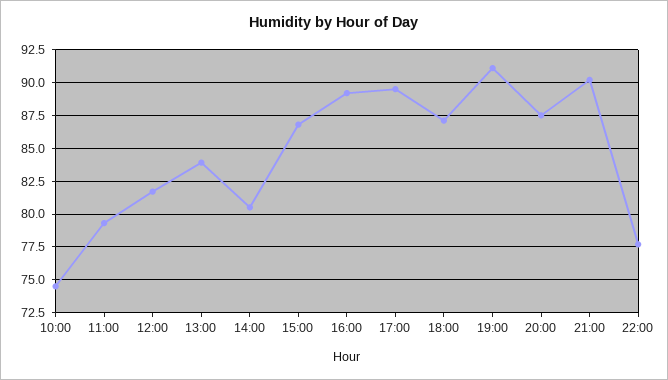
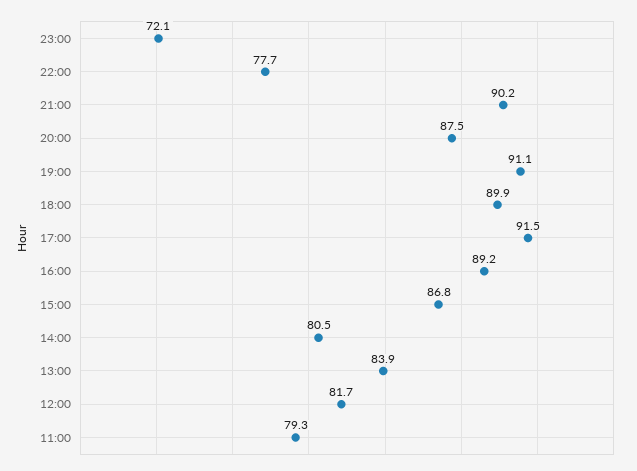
10:00: 74.5 -> none
17:00: 89.5 -> 91.5
18:00: 87 -> 89.9
23:00: none -> 72.1

